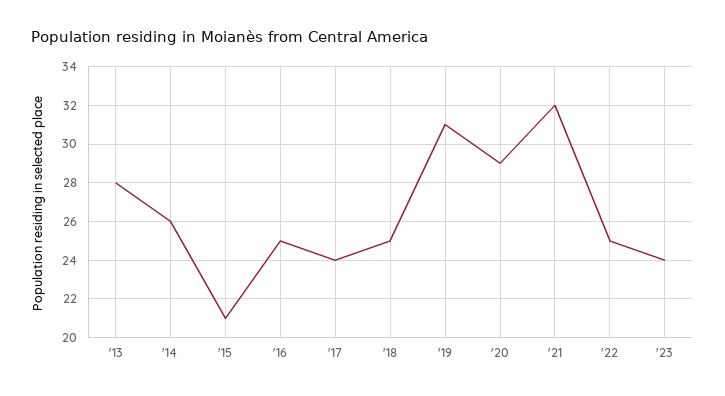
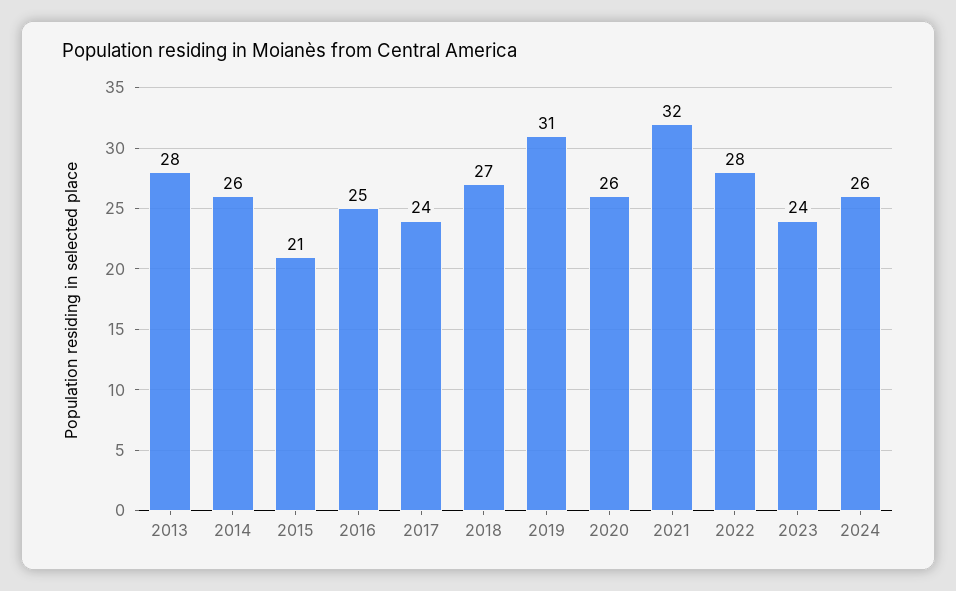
'18: 25 -> 27
'20: 29 -> 26
'22: 25 -> 28
2024: none -> 26

